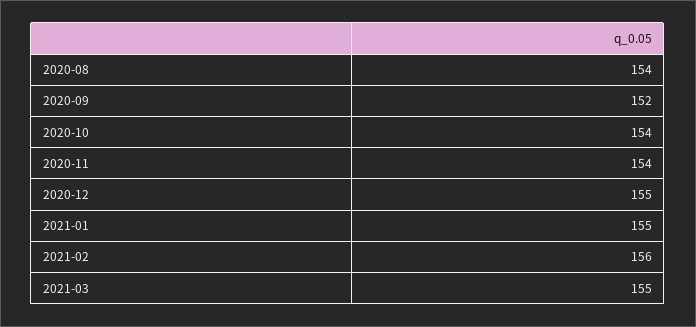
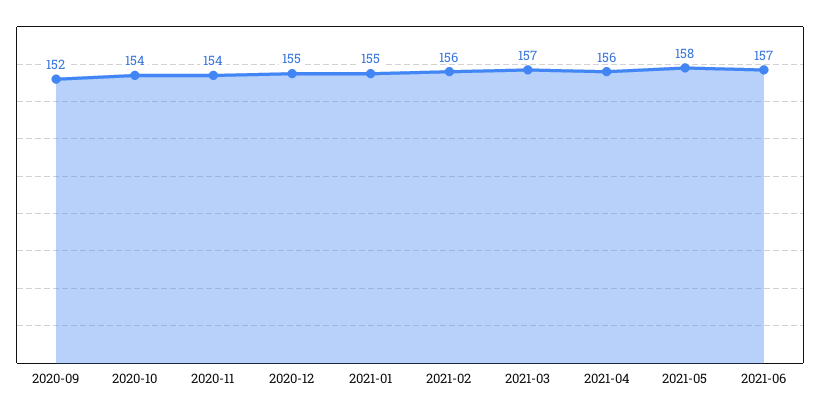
2020-08: 154 -> none
2021-03: 155 -> 157
2021-04: none -> 156
2021-05: none -> 158
2021-06: none -> 157

